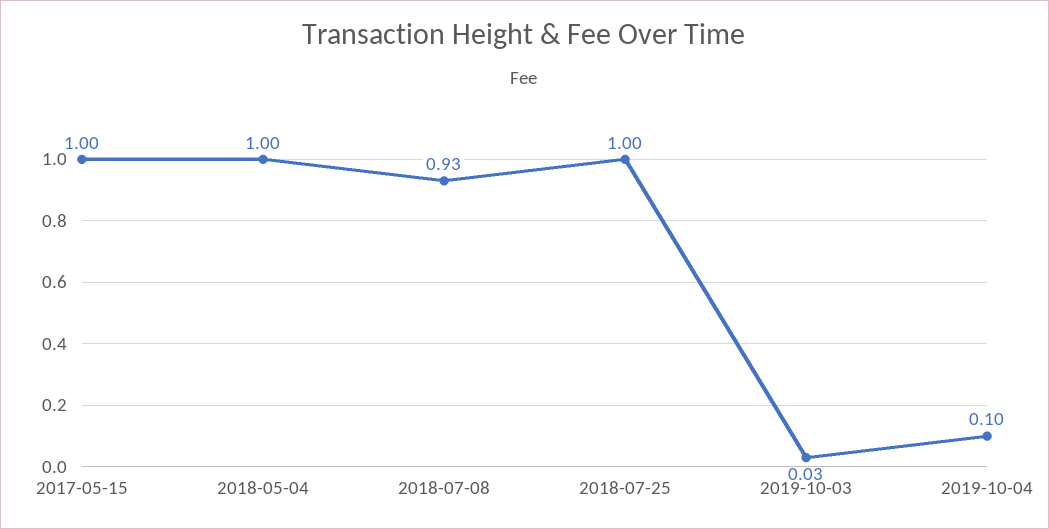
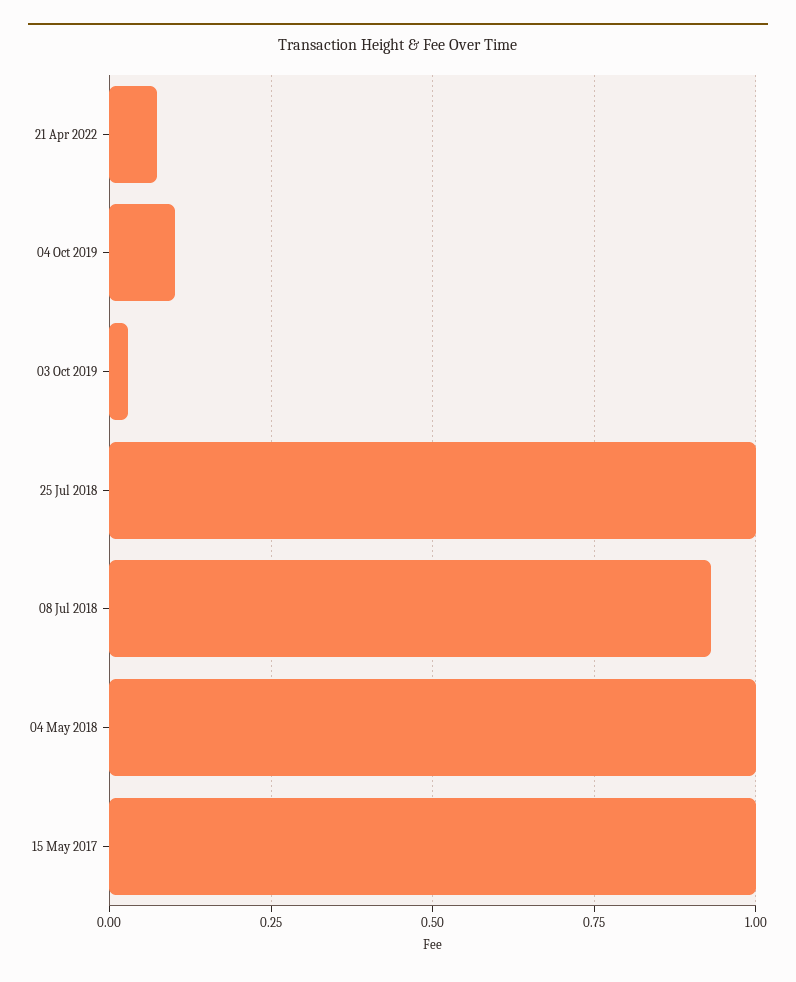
21 Apr 2022: none -> 0.075

